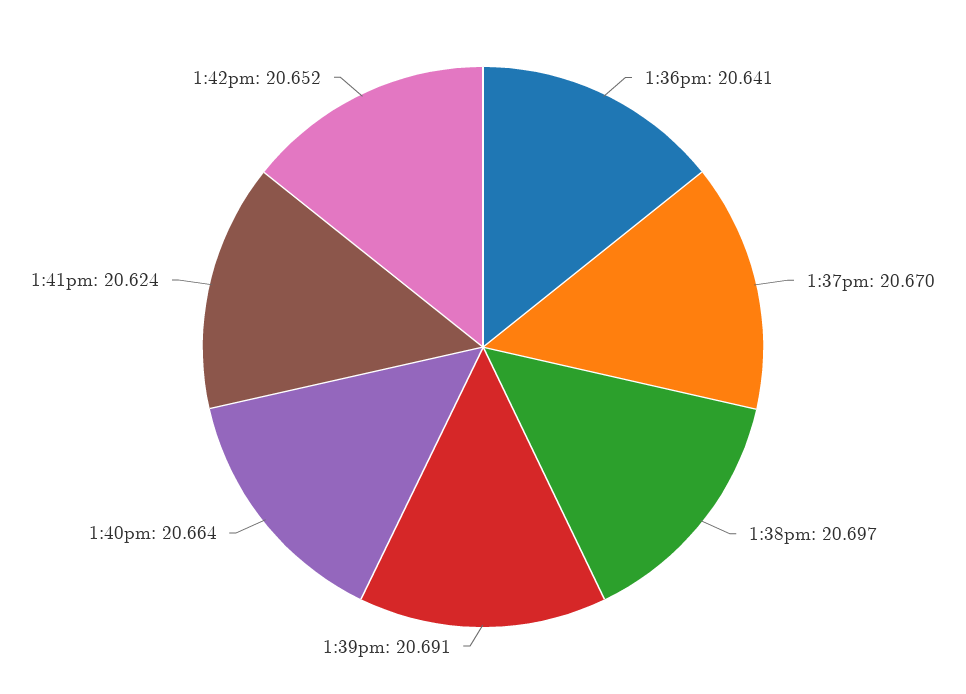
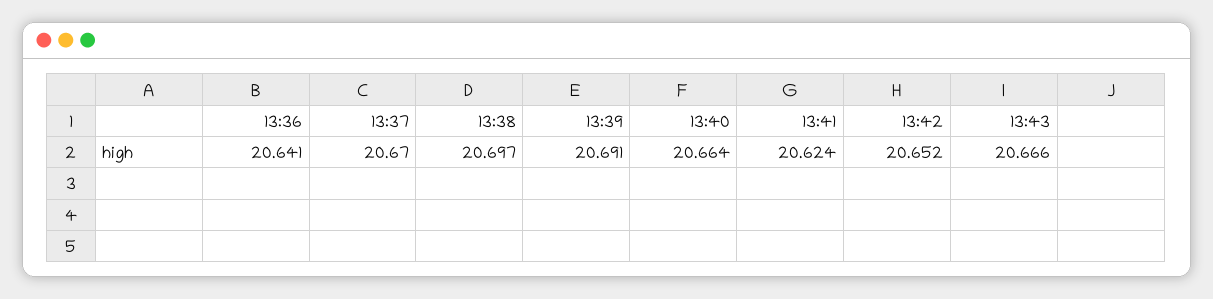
13:43: none -> 20.666

